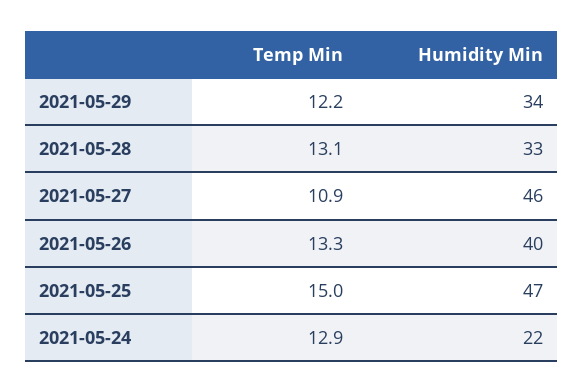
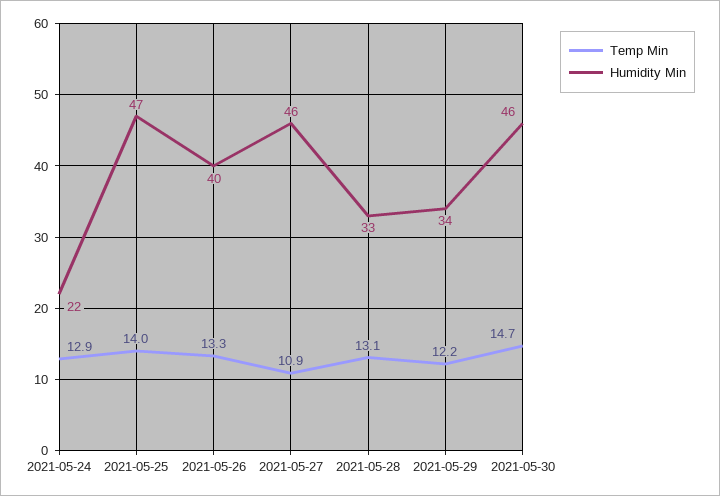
Temp Min, 2021-05-25: 15 -> 14
Temp Min, 2021-05-30: none -> 14.7
Humidity Min, 2021-05-30: none -> 46

